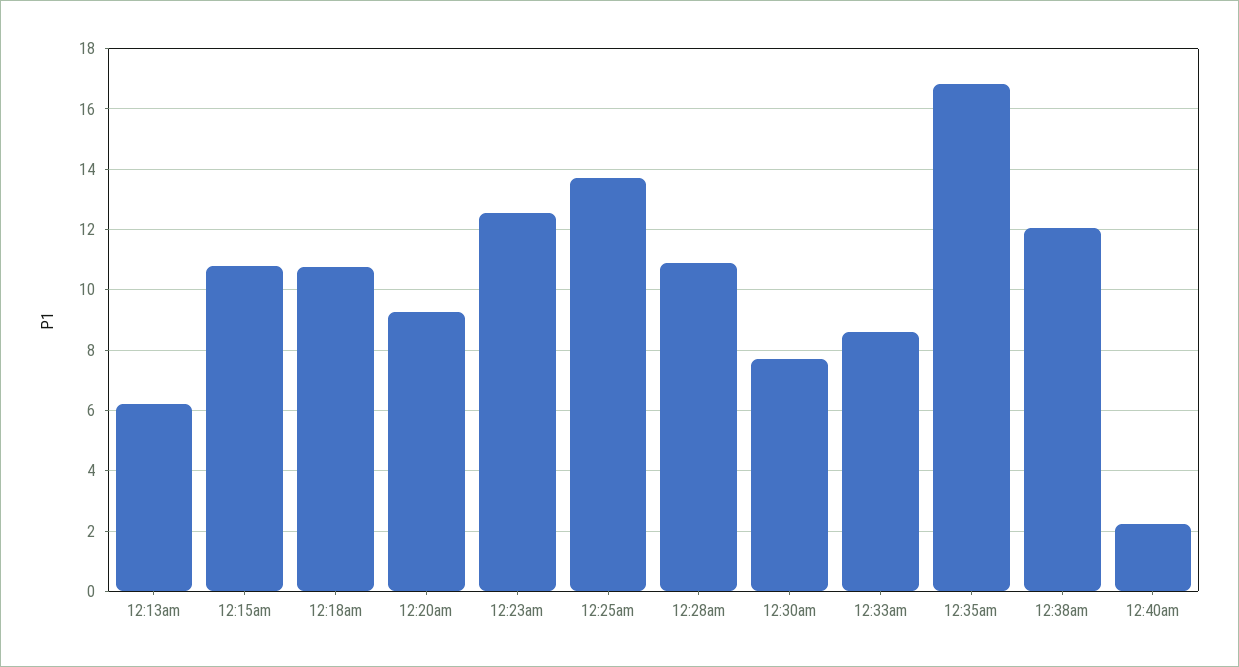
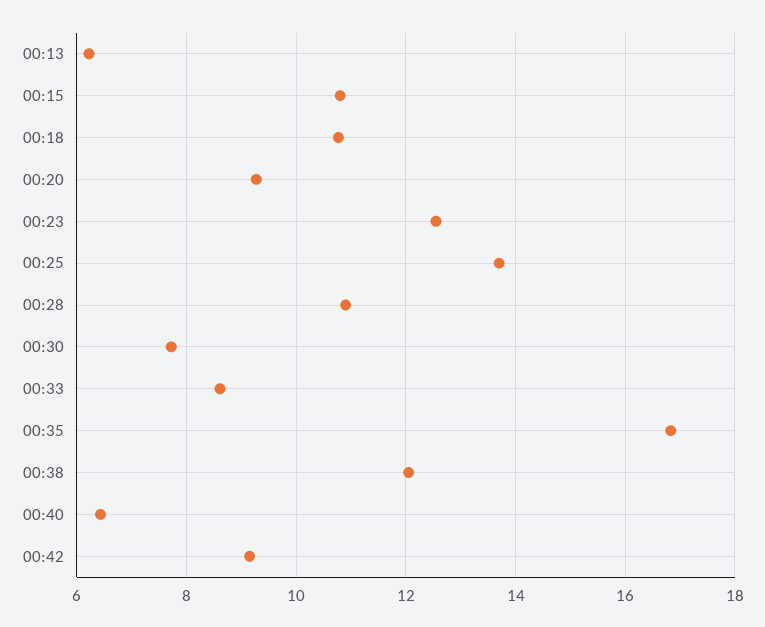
12:40am: 2.2 -> 6.4
00:42: none -> 9.2

